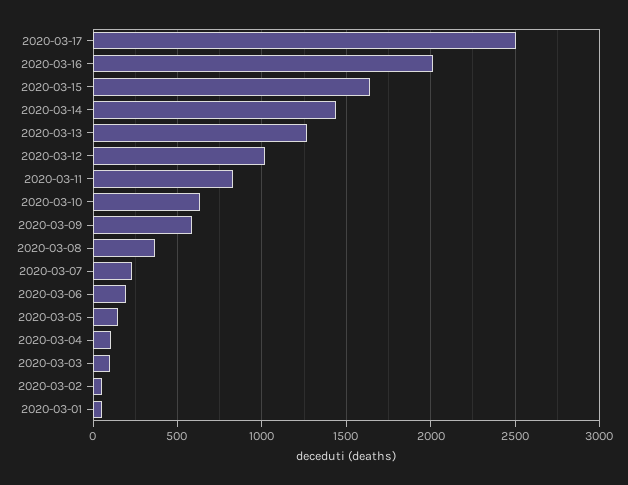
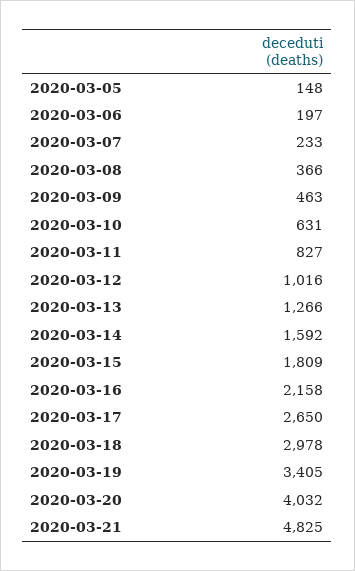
2020-03-17: 2500 -> 2650
2020-03-16: 2000 -> 2158
2020-03-15: 1650 -> 1809
2020-03-14: 1450 -> 1592
2020-03-09: 600 -> 463
2020-03-04: 100 -> none
2020-03-03: 100 -> none
2020-03-02: 50 -> none
2020-03-01: 50 -> none
2020-03-18: none -> 2978
2020-03-19: none -> 3405
2020-03-20: none -> 4032
2020-03-21: none -> 4825

